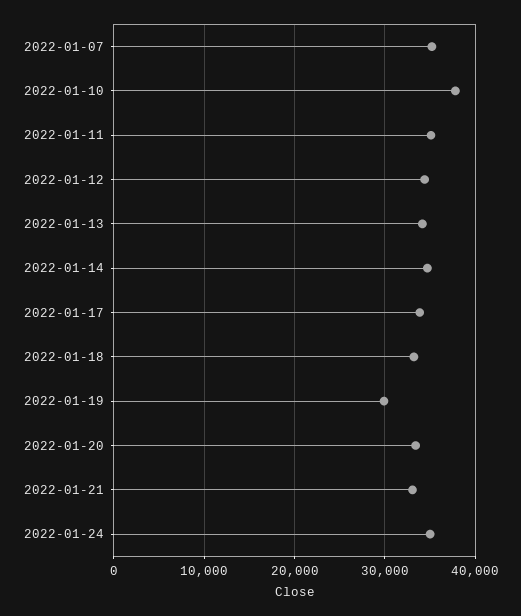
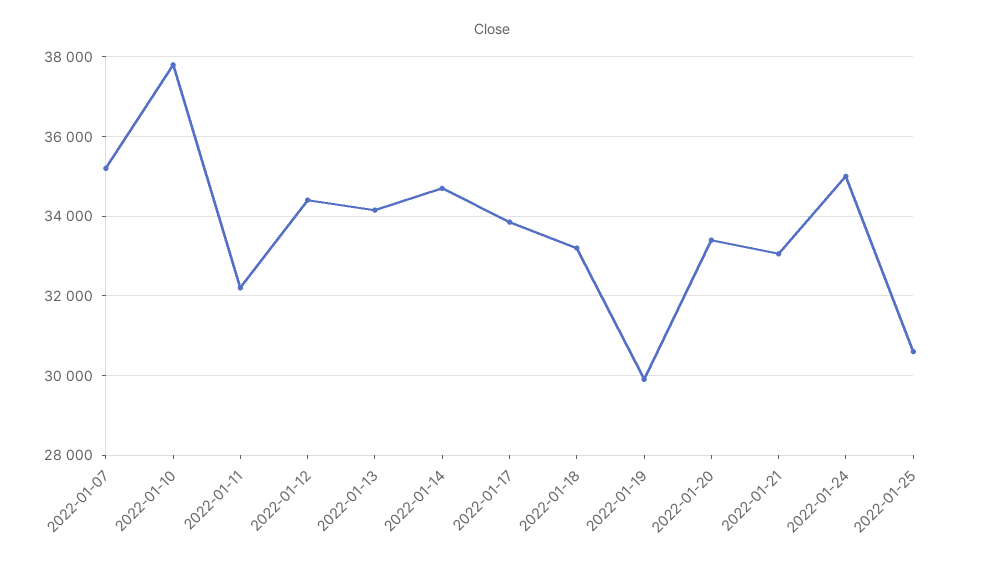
2022-01-11: 35000 -> 32200
2022-01-25: none -> 30600

